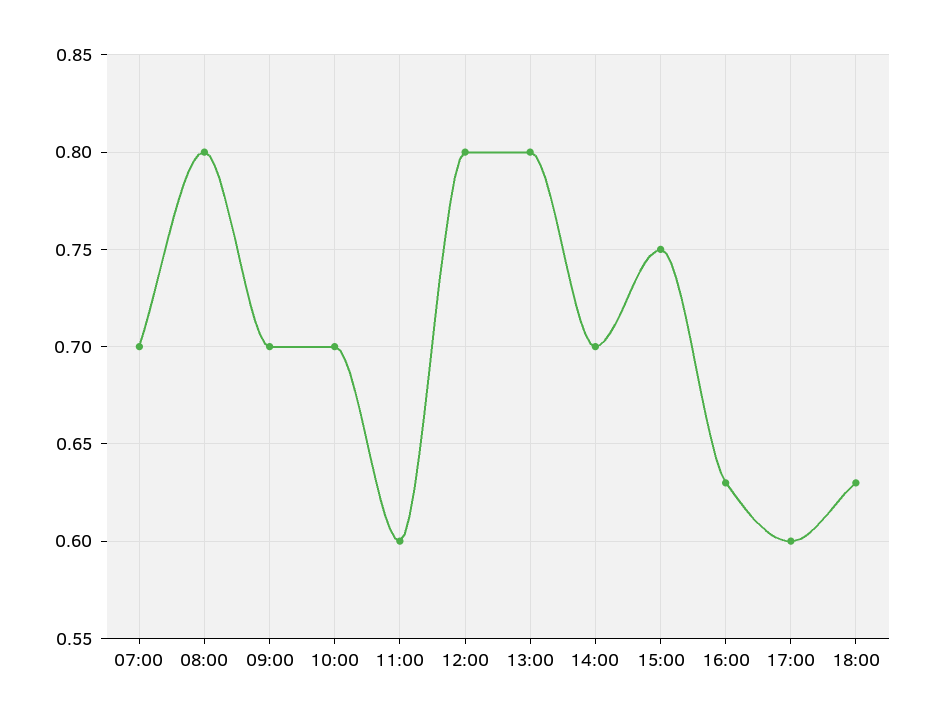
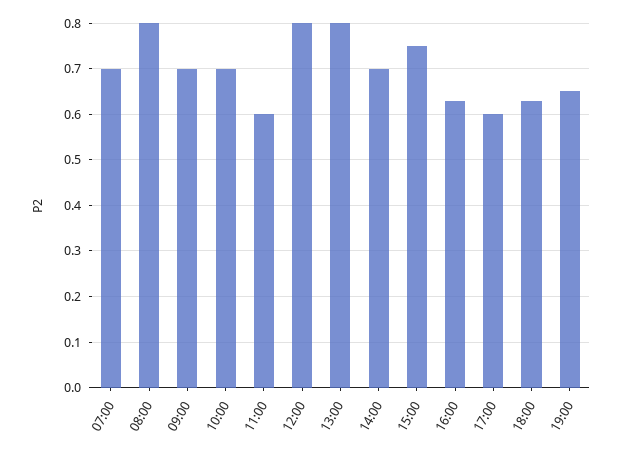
19:00: none -> 0.65

